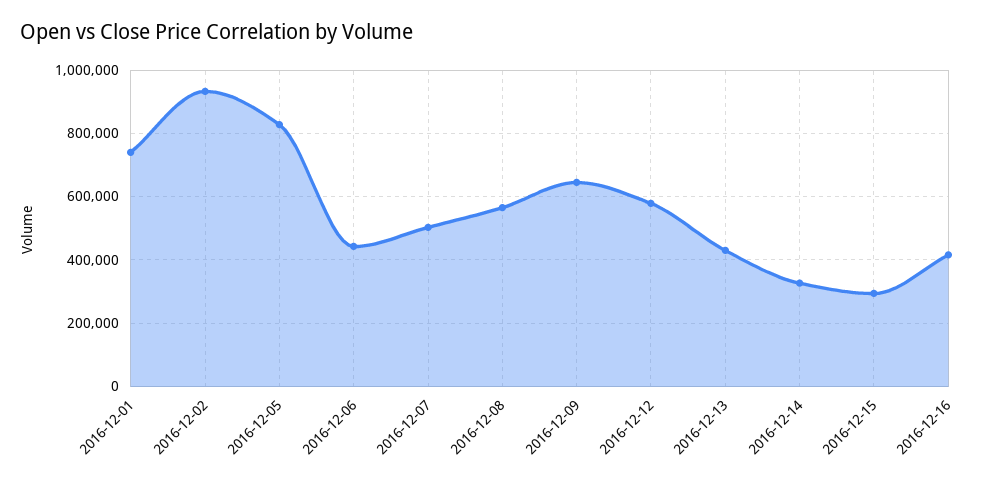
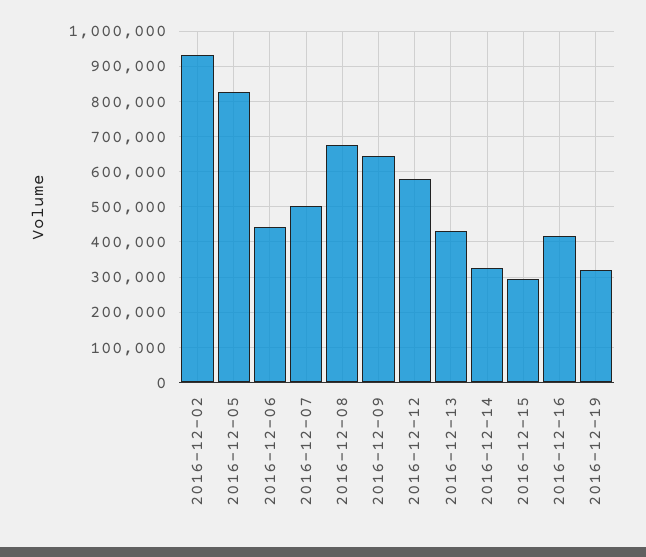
2016-12-01: 740000 -> none
2016-12-08: 560000 -> 680000
2016-12-19: none -> 320000

